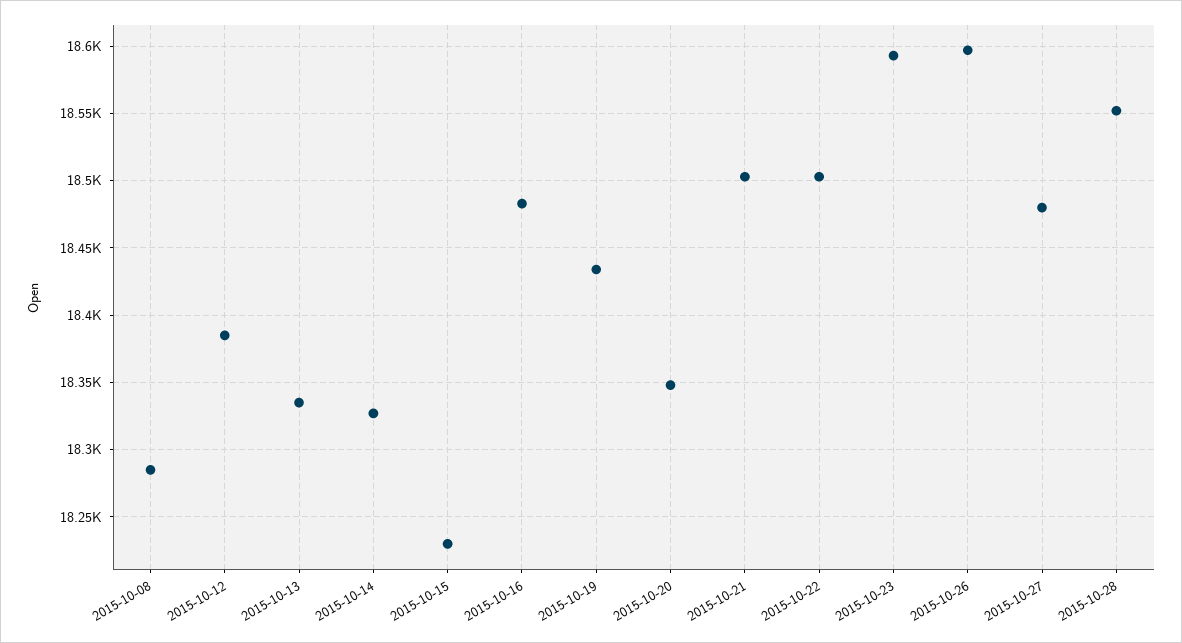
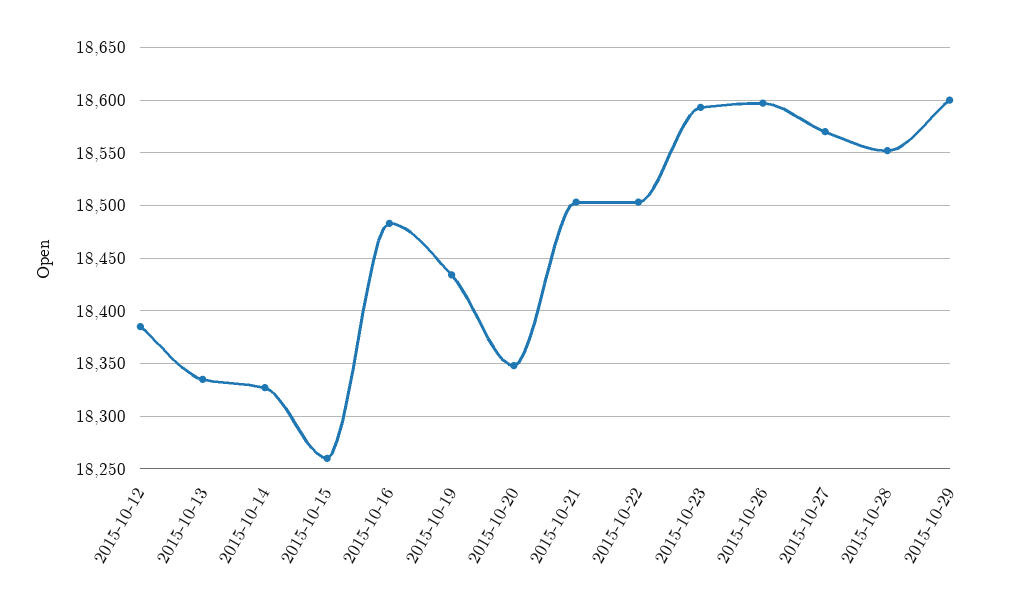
2015-10-08: 18285 -> none
2015-10-15: 18230 -> 18260
2015-10-27: 18480 -> 18570
2015-10-29: none -> 18600

